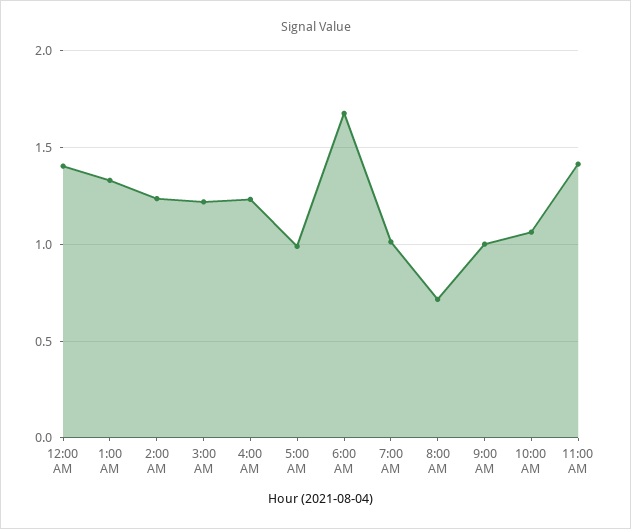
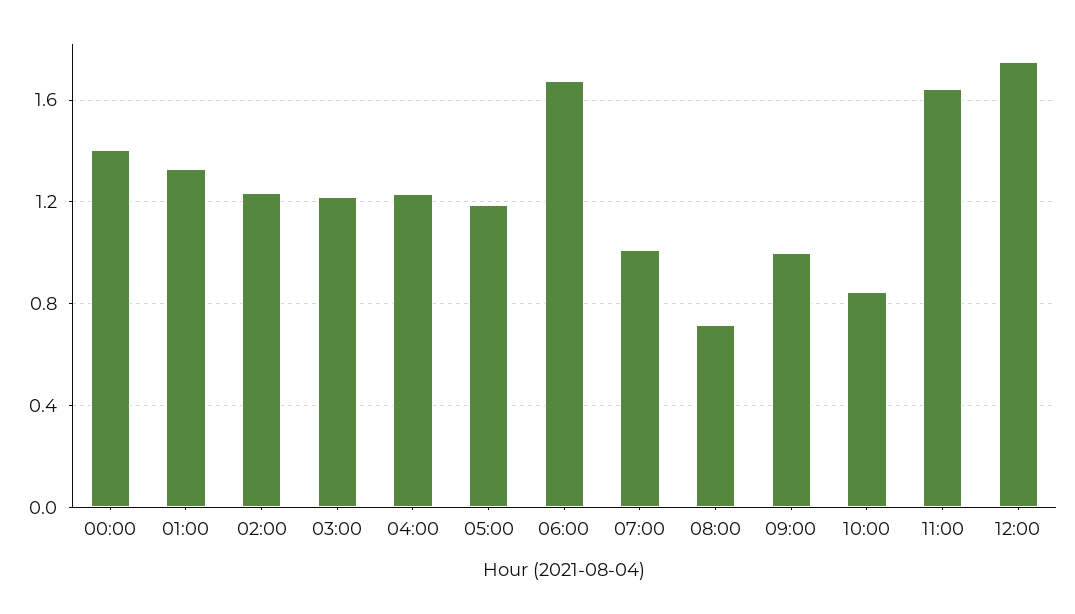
5:00 AM: 1 -> 1.2
10:00 AM: 1.05 -> 0.85
11:00 AM: 1.4 -> 1.65
12:00: none -> 1.75

